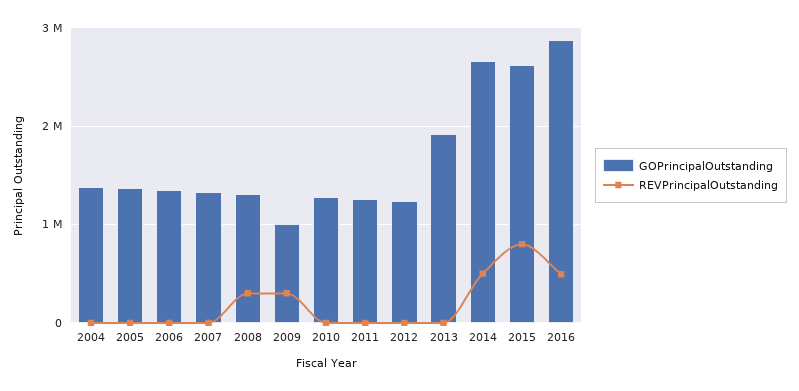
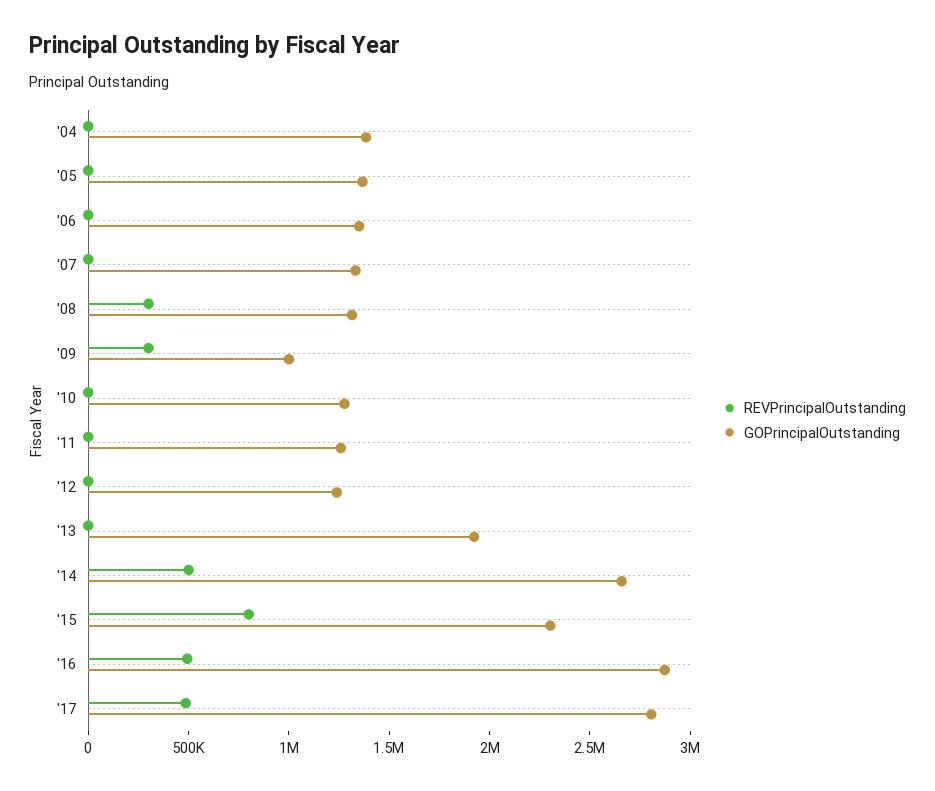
GOPrincipalOutstanding, 2015: 2600000 -> 2300000
REVPrincipalOutstanding, '17: none -> 500000
GOPrincipalOutstanding, '17: none -> 2800000

